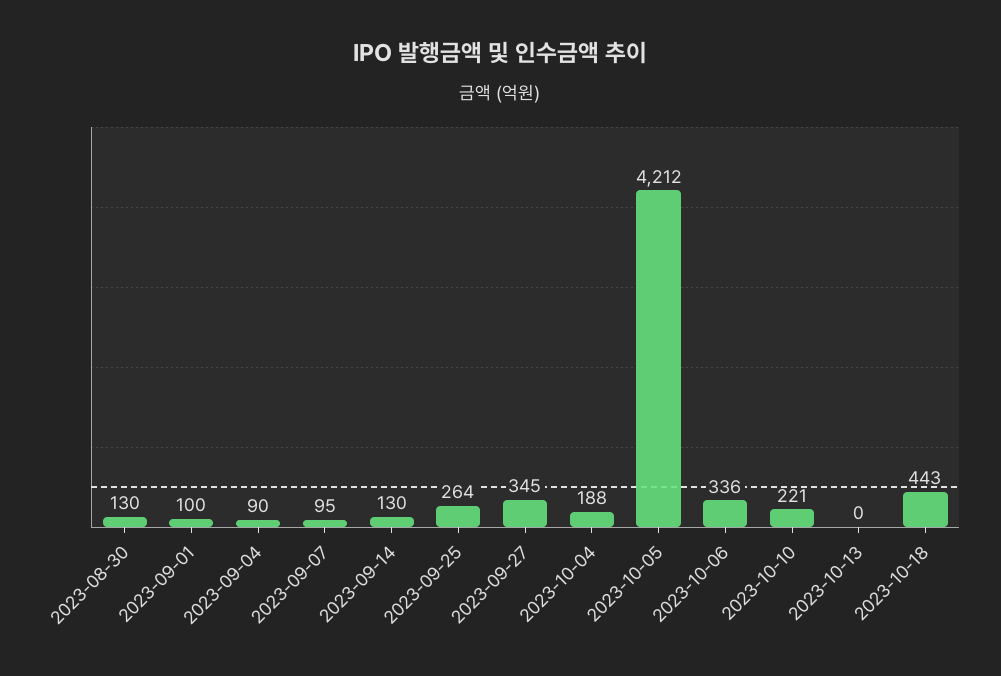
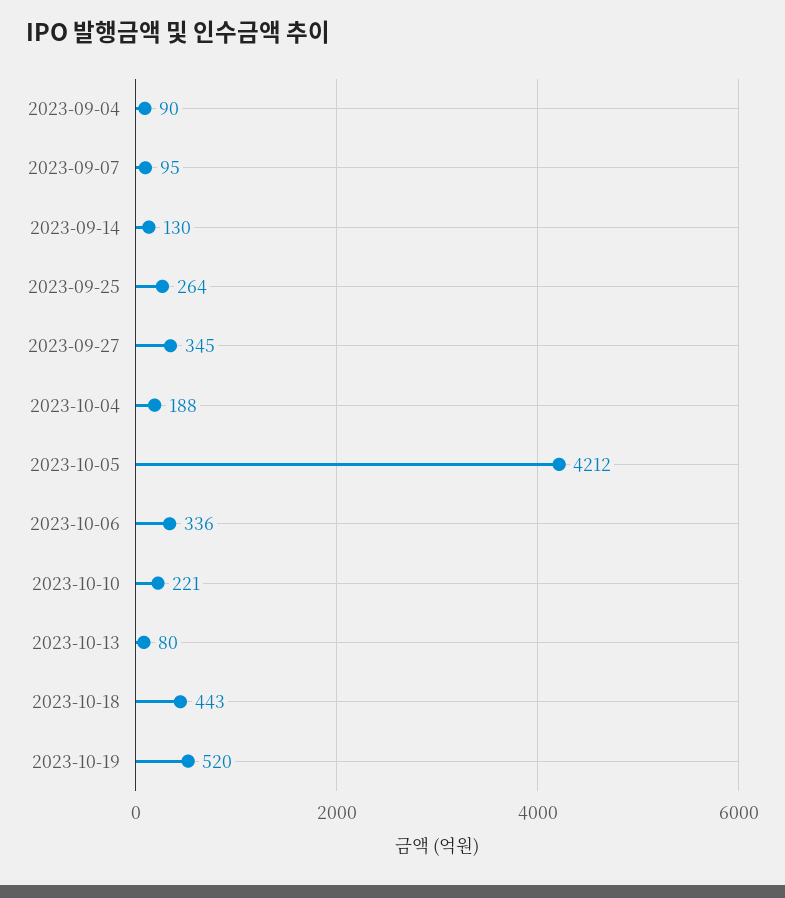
2023-08-30: 130 -> none
2023-09-01: 100 -> none
2023-10-13: 0 -> 80
2023-10-19: none -> 520

